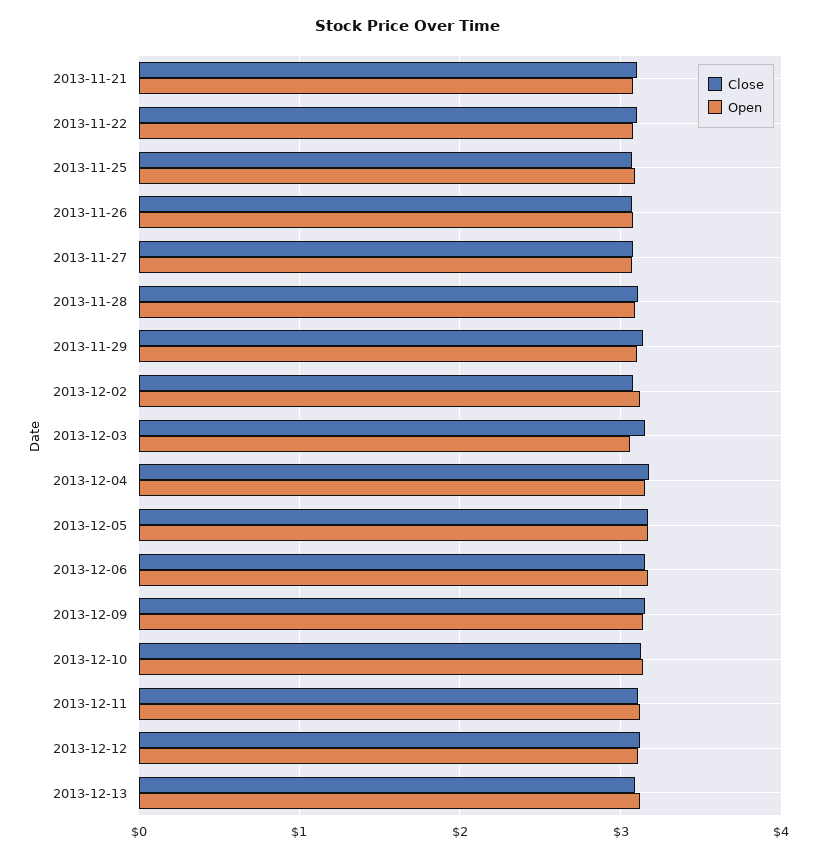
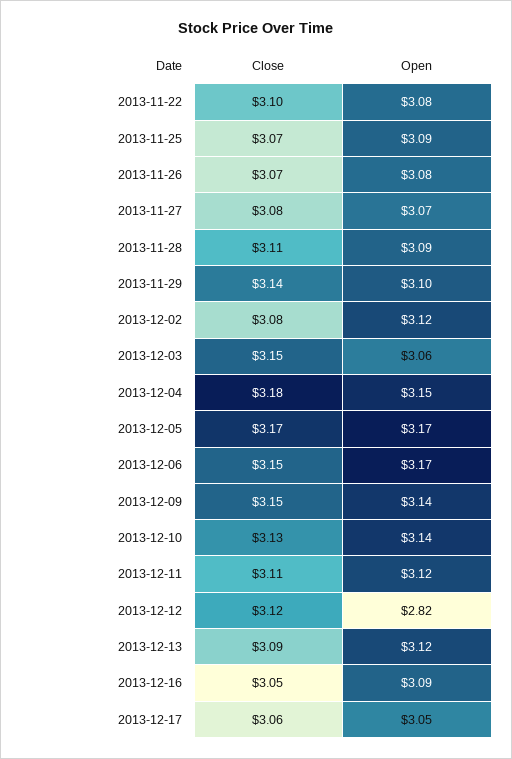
Close, 2013-11-21: 3.1 -> none
Open, 2013-11-21: 3.1 -> none
Open, 2013-12-12: 3.1 -> 2.82
Close, 2013-12-16: none -> 3.05
Open, 2013-12-16: none -> 3.09
Close, 2013-12-17: none -> 3.06
Open, 2013-12-17: none -> 3.05

